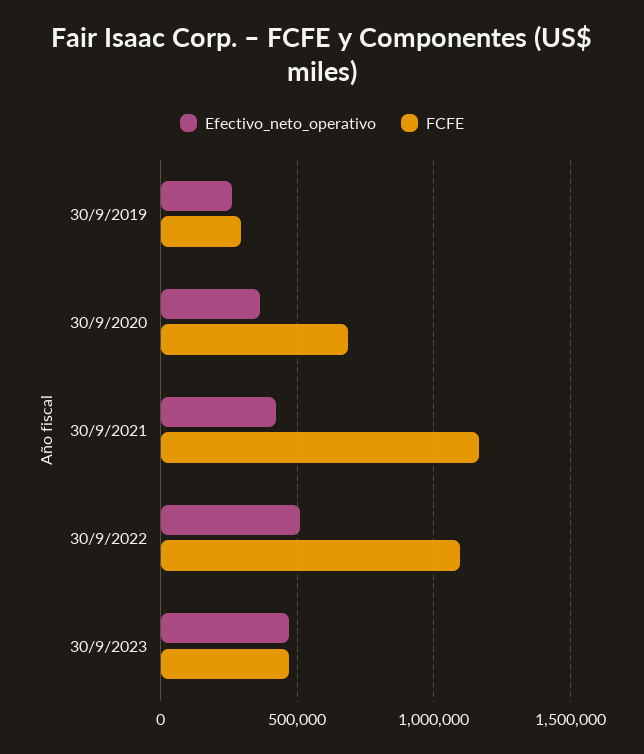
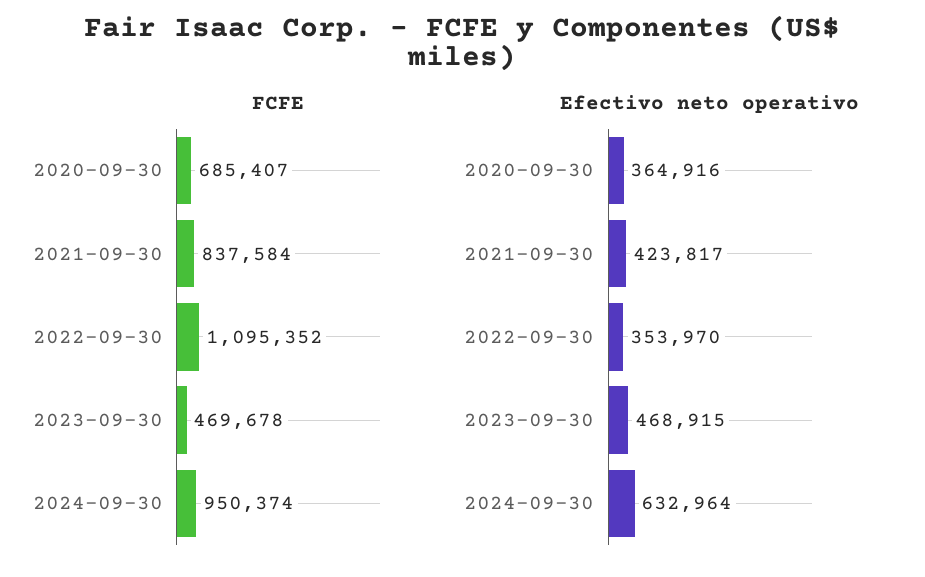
Efectivo_neto_operativo, 30/9/2019: 250000 -> none
FCFE, 30/9/2019: 300000 -> none
FCFE, 30/9/2021: 1150000 -> 837584
Efectivo_neto_operativo, 30/9/2022: 500000 -> 353970
FCFE, 2024-09-30: none -> 950374
Efectivo_neto_operativo, 2024-09-30: none -> 632964

